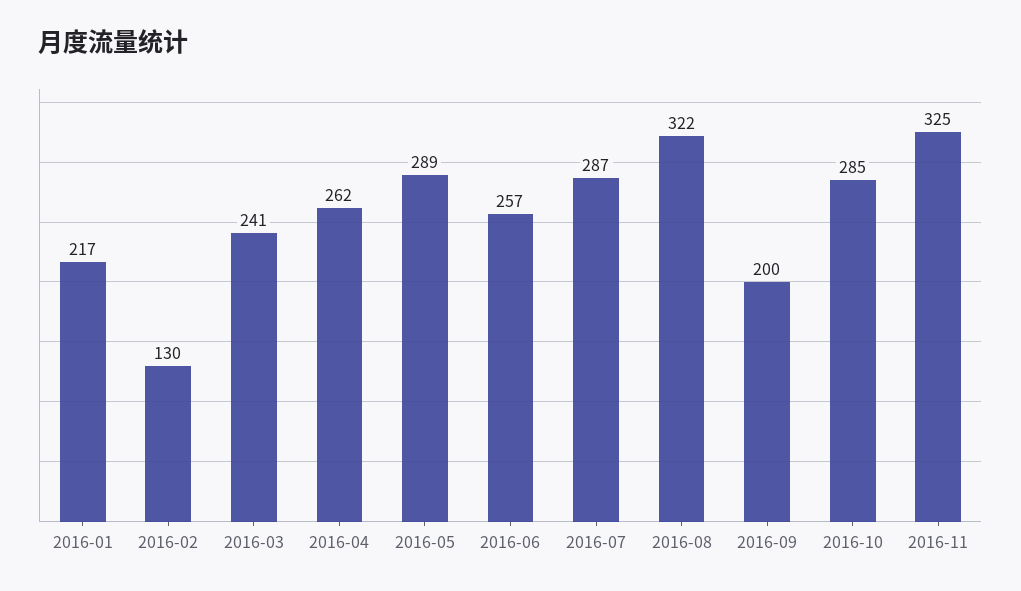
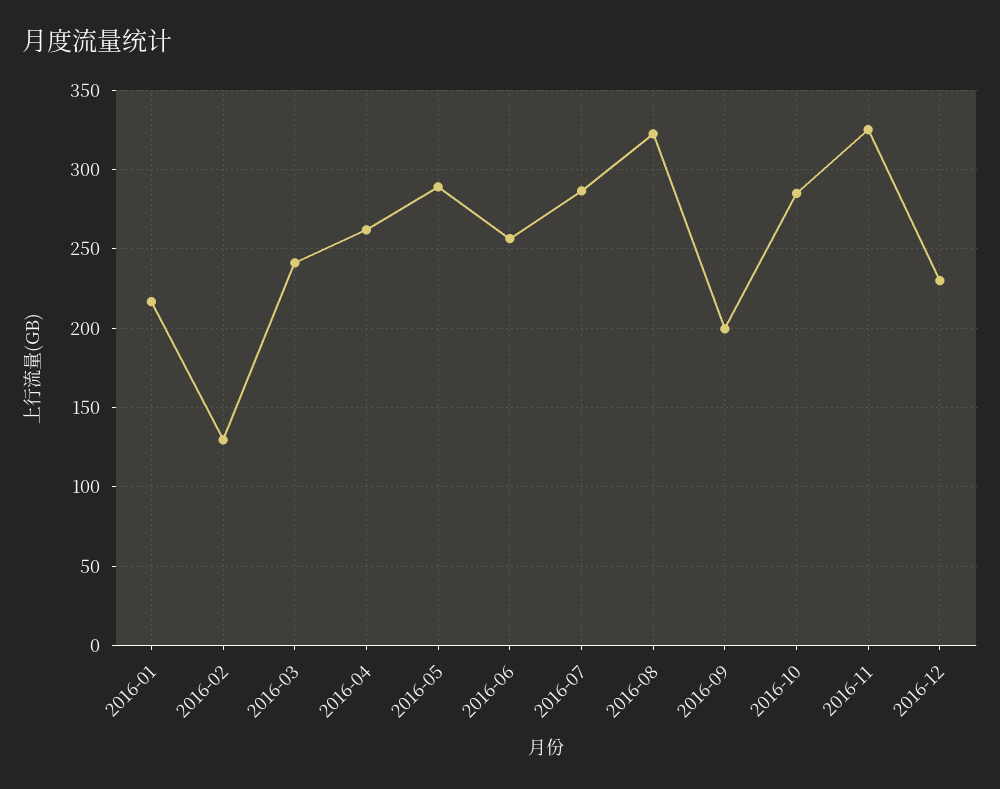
2016-12: none -> 230

